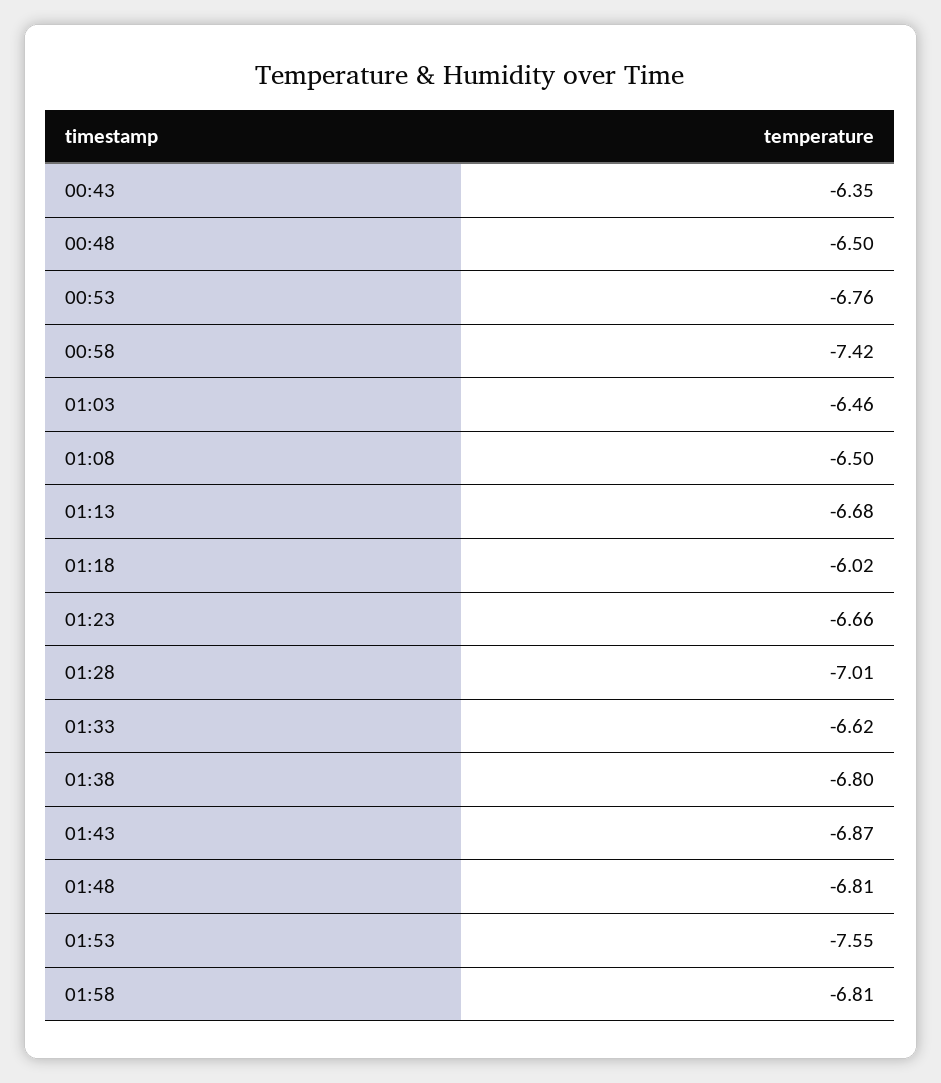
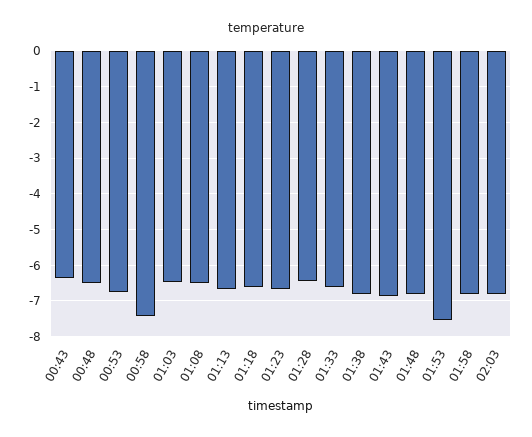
01:18: -6.02 -> -6.6
01:28: -7.01 -> -6.4
02:03: none -> -6.8

